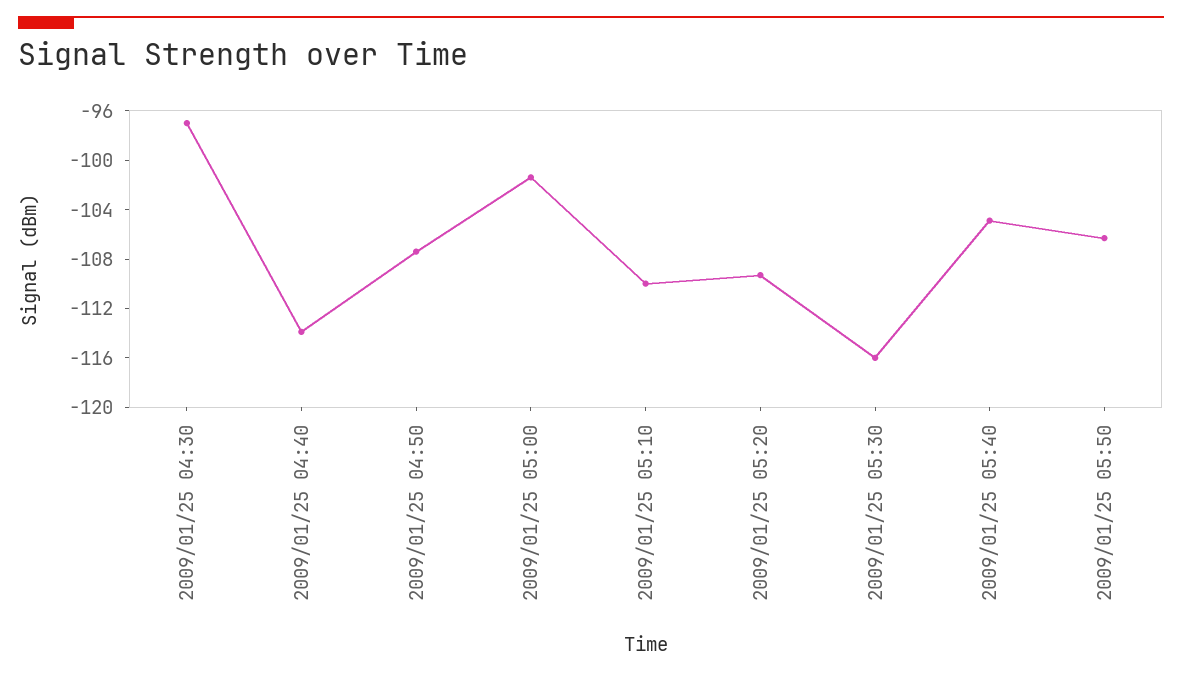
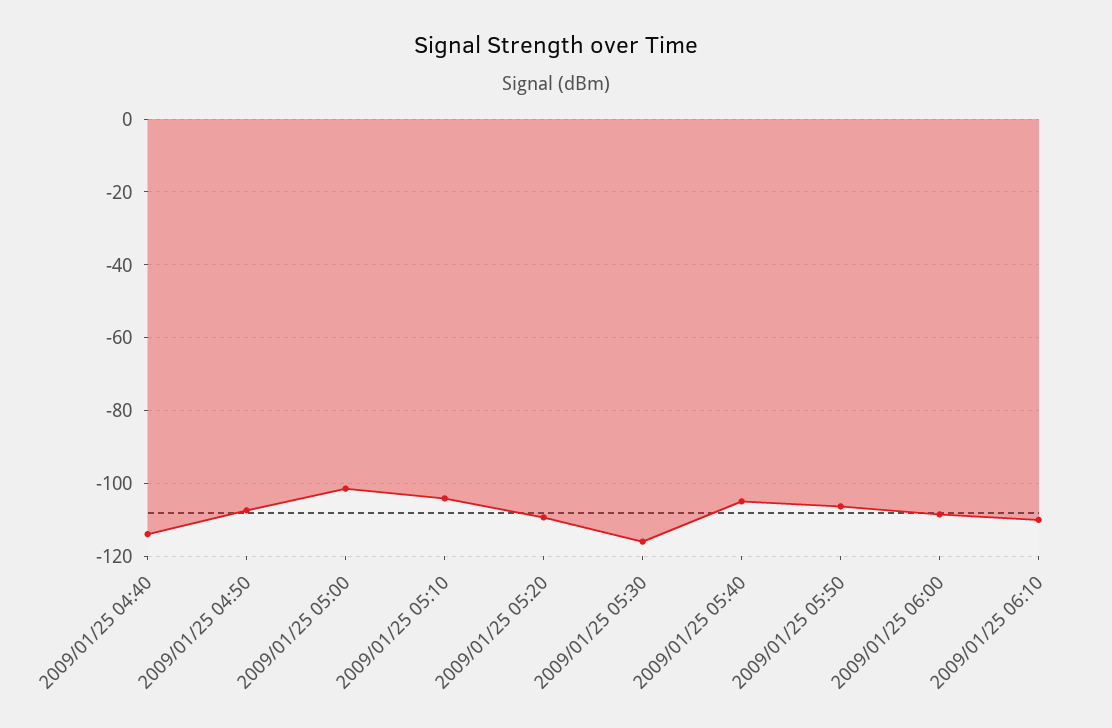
2009/01/25 04:30: -97 -> none
2009/01/25 05:10: -110 -> -104
2009/01/25 06:00: none -> -108
2009/01/25 06:10: none -> -110

